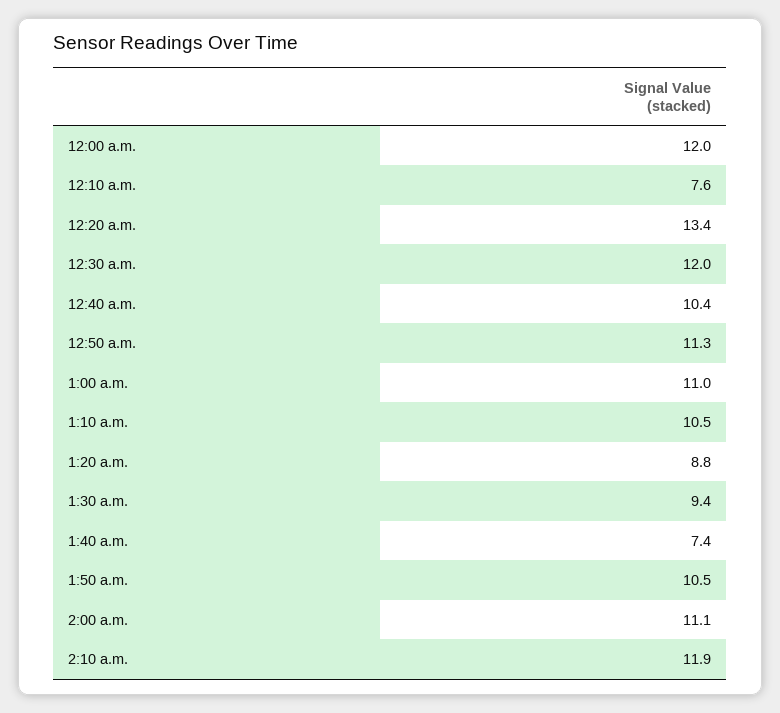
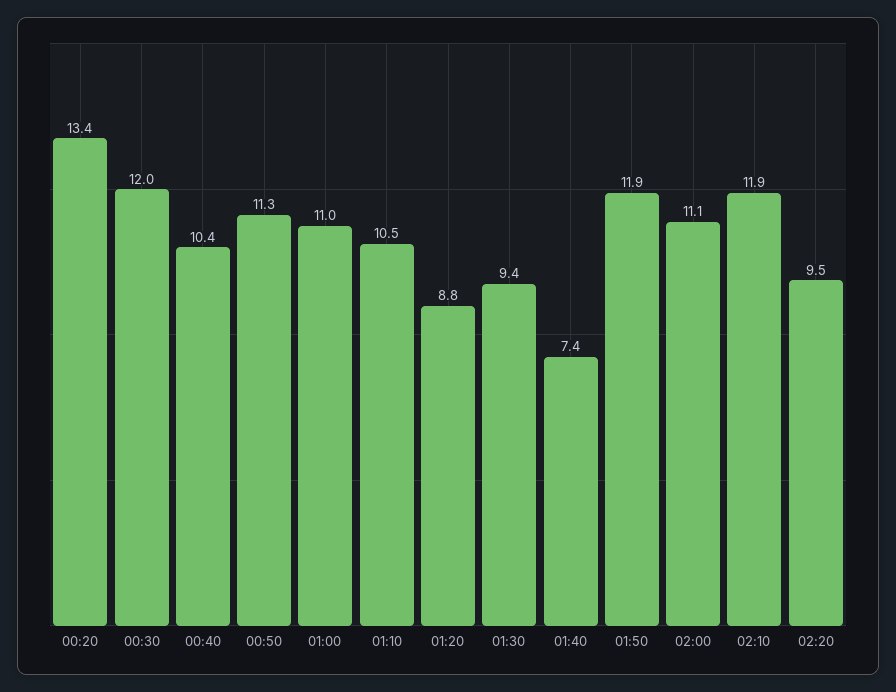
12:00 a.m.: 12 -> none
12:10 a.m.: 7.6 -> none
1:50 a.m.: 10.5 -> 11.9
02:20: none -> 9.5

